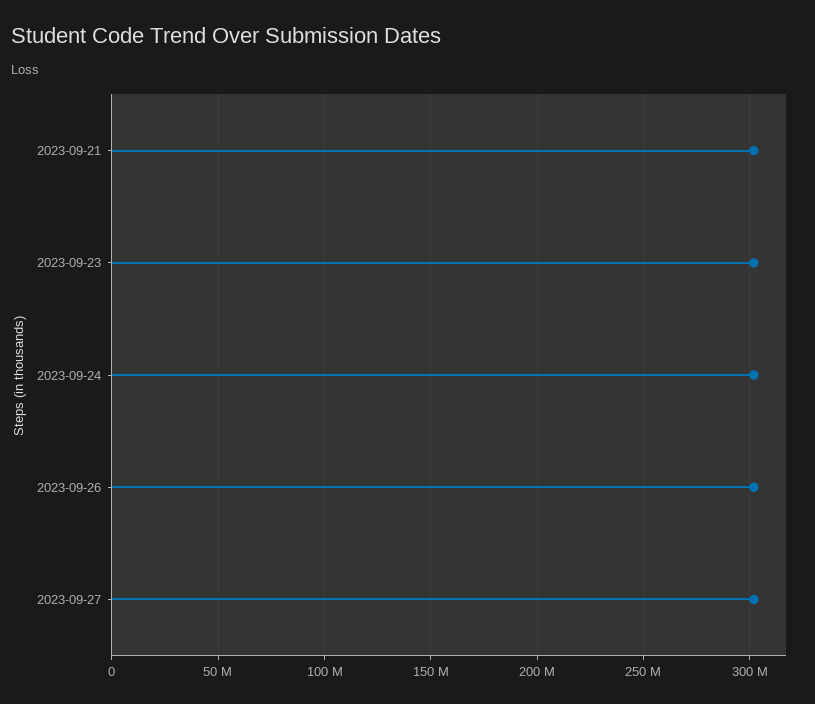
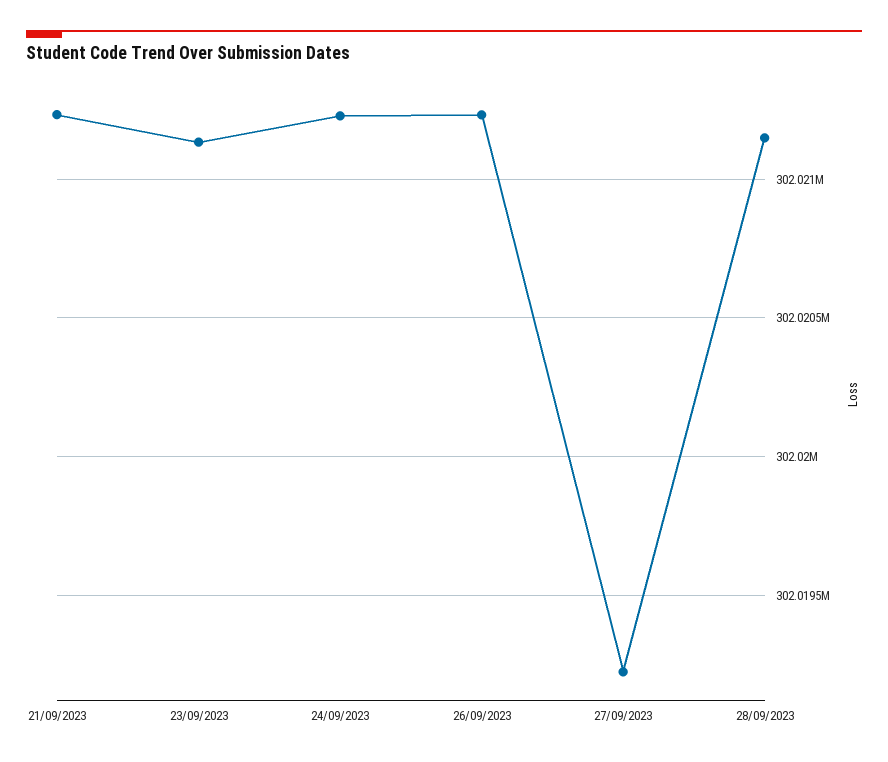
28/09/2023: none -> 302021150

